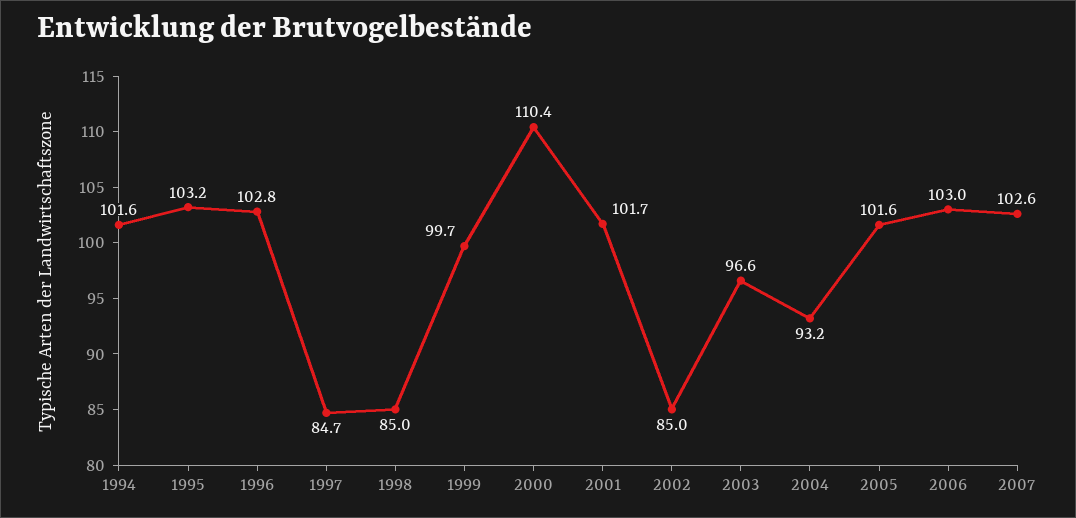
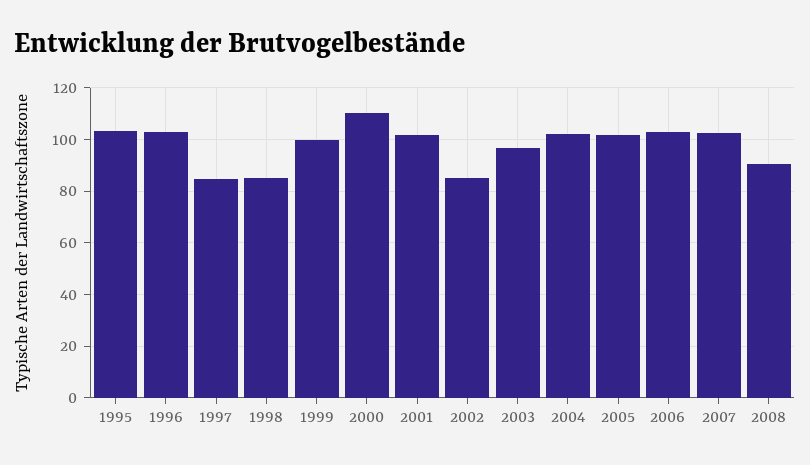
1994: 101.6 -> none
2004: 93.2 -> 102.5
2008: none -> 90

